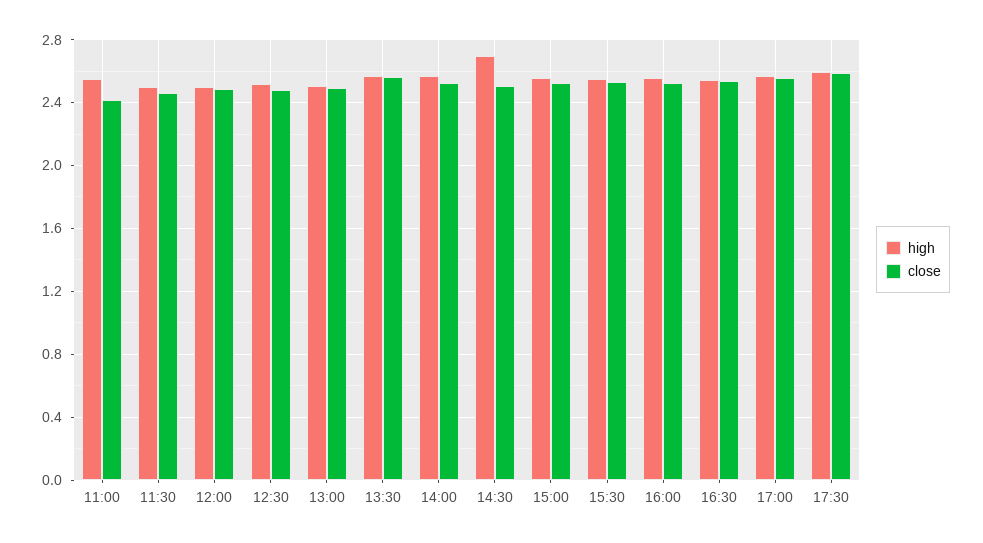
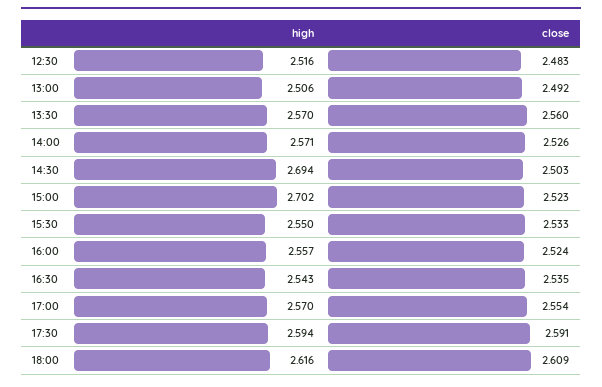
high, 11:00: 2.55 -> none
close, 11:00: 2.4 -> none
high, 11:30: 2.5 -> none
close, 11:30: 2.45 -> none
high, 12:00: 2.5 -> none
close, 12:00: 2.5 -> none
high, 15:00: 2.55 -> 2.702
high, 18:00: none -> 2.616
close, 18:00: none -> 2.609

